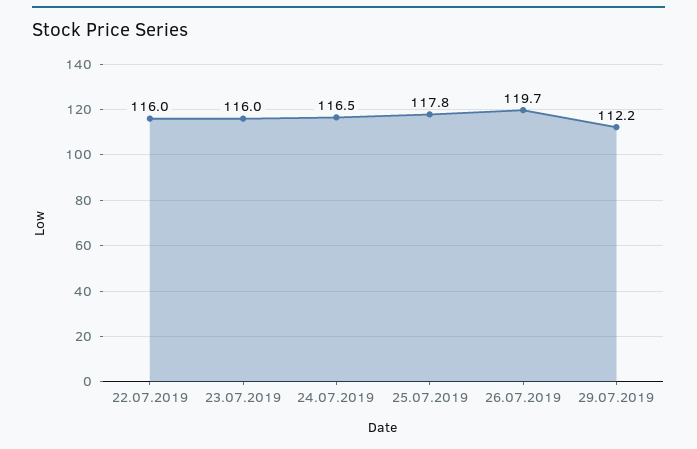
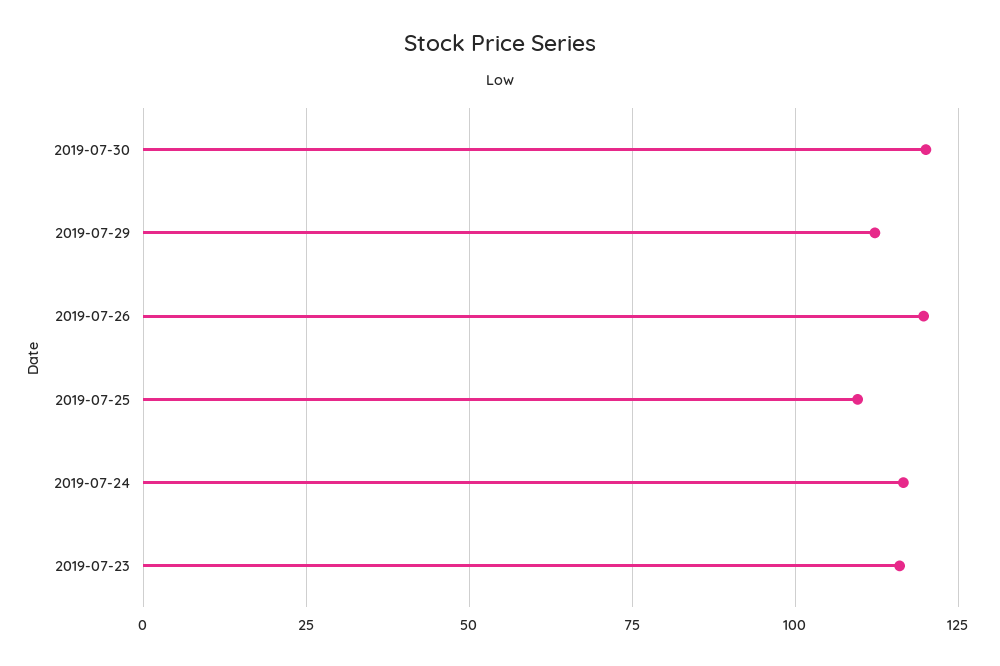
22.07.2019: 116 -> none
25.07.2019: 117.8 -> 110
2019-07-30: none -> 120

